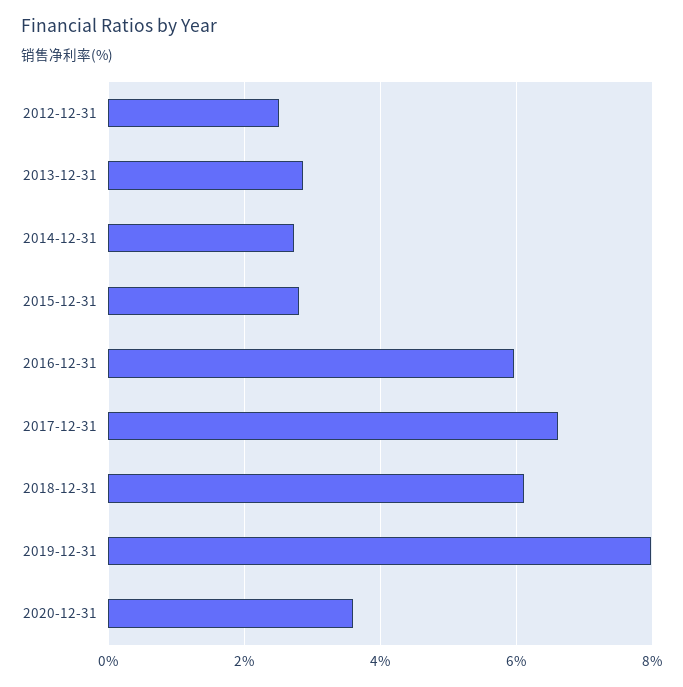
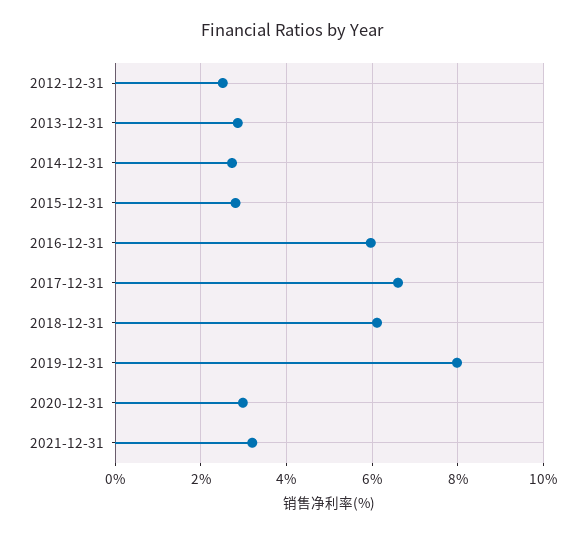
2020-12-31: 3.6 -> 3
2021-12-31: none -> 3.2

